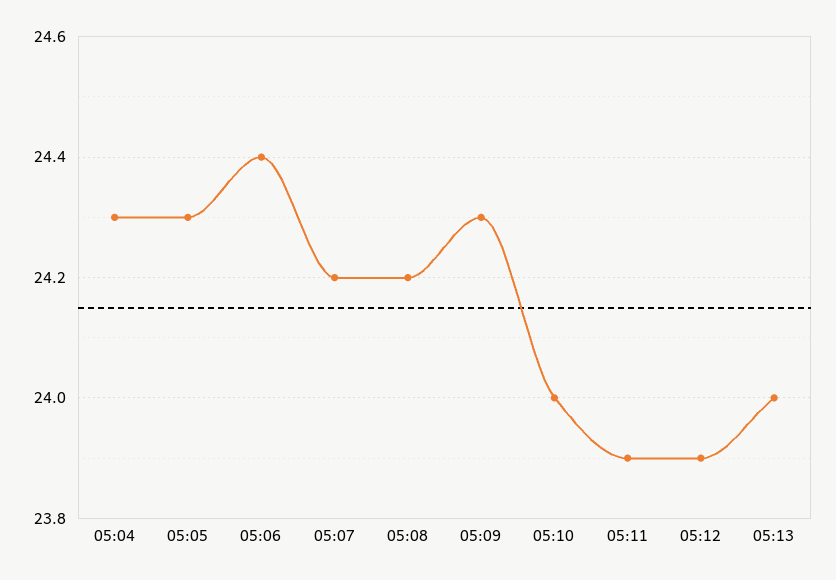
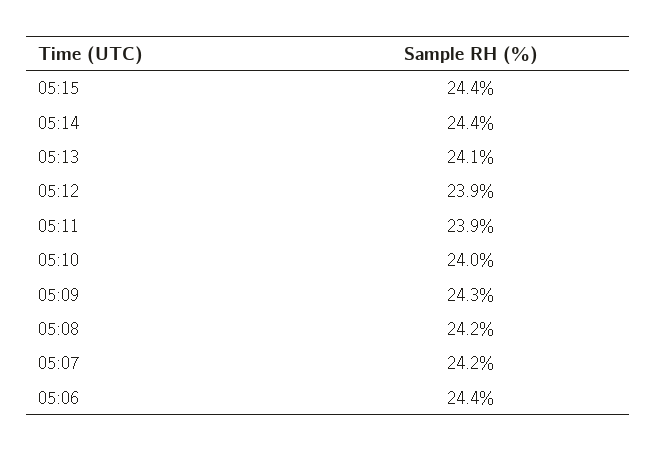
05:04: 24.3 -> none
05:05: 24.3 -> none
05:13: 24 -> 24.1
05:15: none -> 24.4
05:14: none -> 24.4

